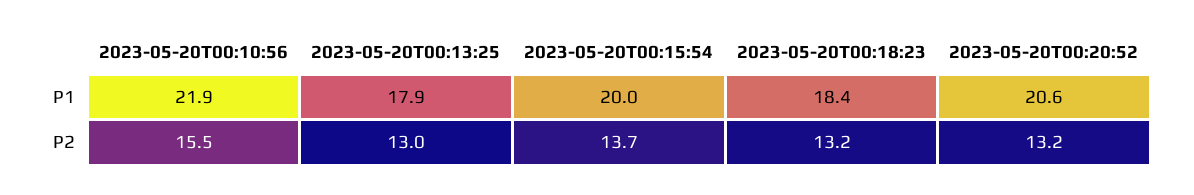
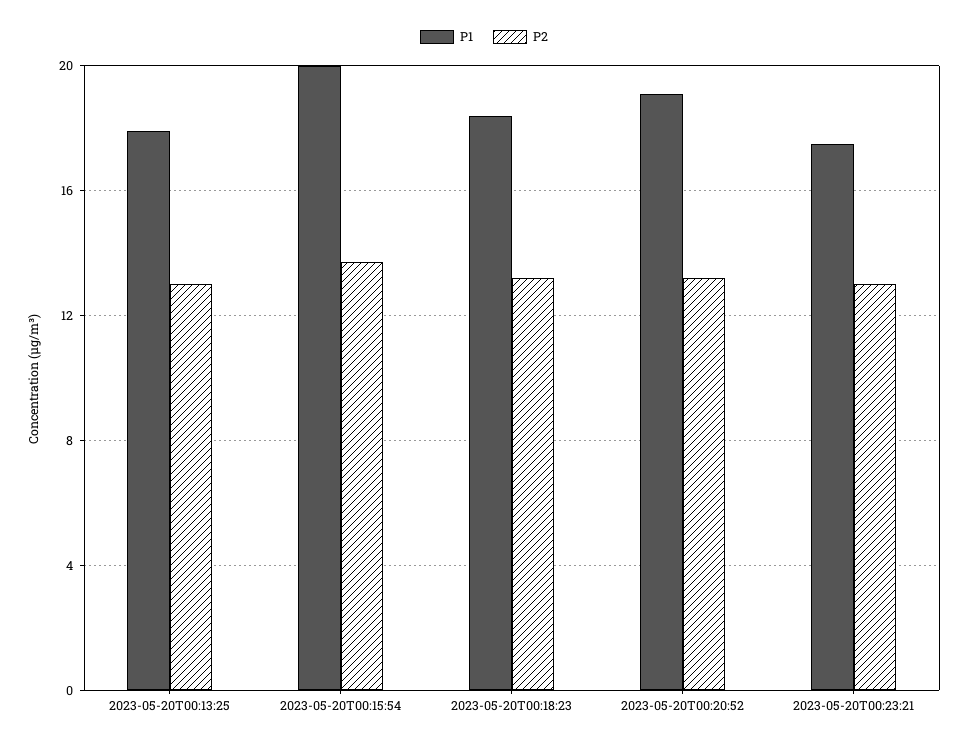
P1, 2023-05-20T00:10:56: 21.9 -> none
P1, 2023-05-20T00:20:52: 20.6 -> 19
P2, 2023-05-20T00:10:56: 15.5 -> none
P1, 2023-05-20T00:23:21: none -> 17.5
P2, 2023-05-20T00:23:21: none -> 13

